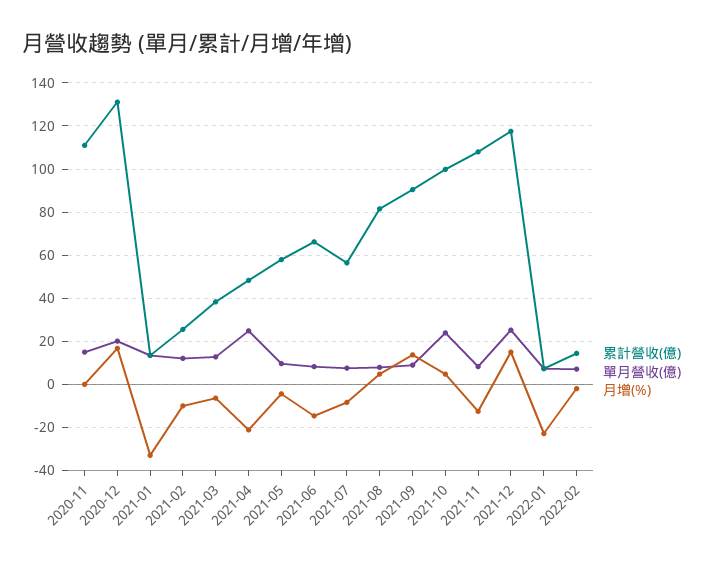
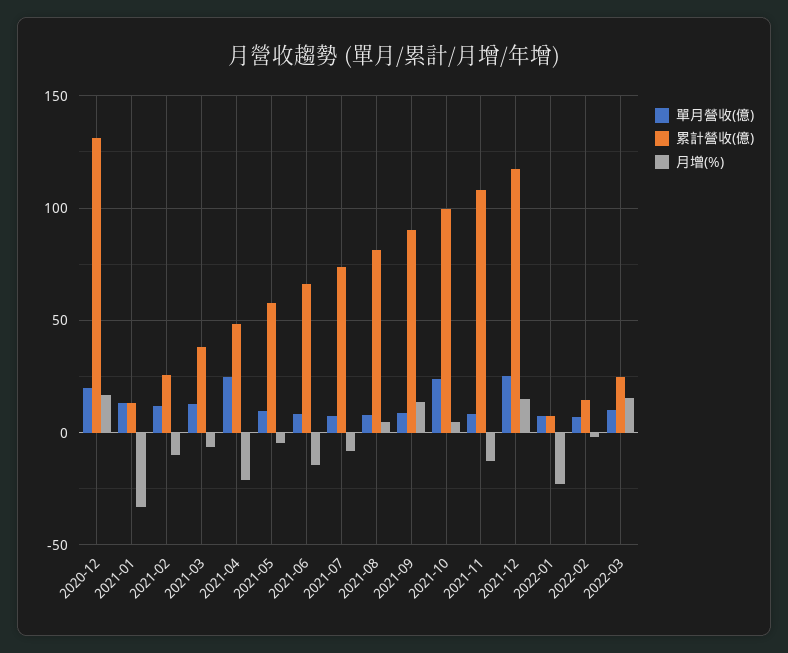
累計營收(億), 2020-11: 110 -> none
單月營收(億), 2020-11: 15 -> none
月增(%), 2020-11: 0 -> none
累計營收(億), 2021-07: 55 -> 75
單月營收(億), 2022-03: none -> 10
累計營收(億), 2022-03: none -> 25
月增(%), 2022-03: none -> 15

